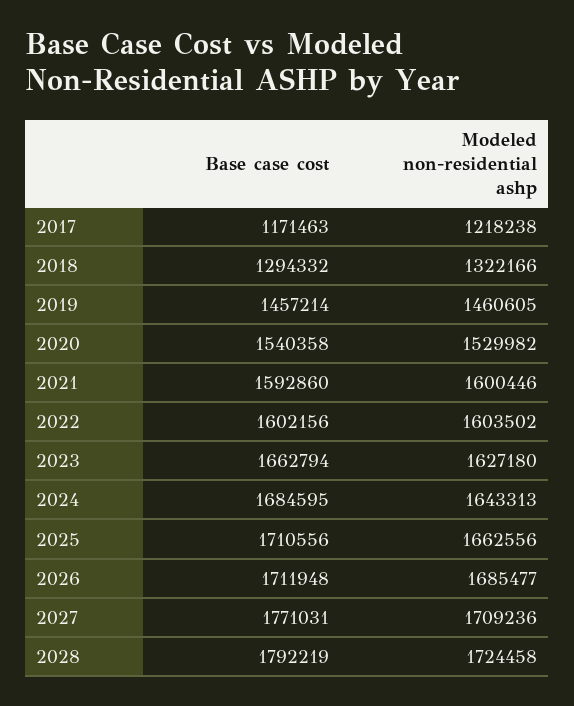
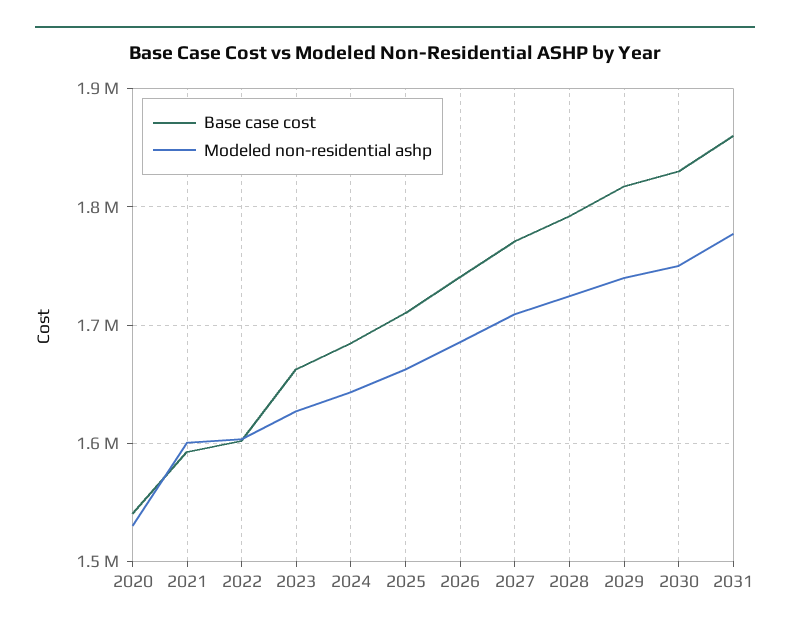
Base case cost, 2017: 1171463 -> none
Modeled non-residential ashp, 2017: 1218238 -> none
Base case cost, 2018: 1294332 -> none
Modeled non-residential ashp, 2018: 1322166 -> none
Base case cost, 2019: 1457214 -> none
Modeled non-residential ashp, 2019: 1460605 -> none
Base case cost, 2026: 1711948 -> 1740000
Base case cost, 2029: none -> 1820000
Modeled non-residential ashp, 2029: none -> 1740000
Base case cost, 2030: none -> 1830000
Modeled non-residential ashp, 2030: none -> 1750000
Base case cost, 2031: none -> 1860000
Modeled non-residential ashp, 2031: none -> 1780000

